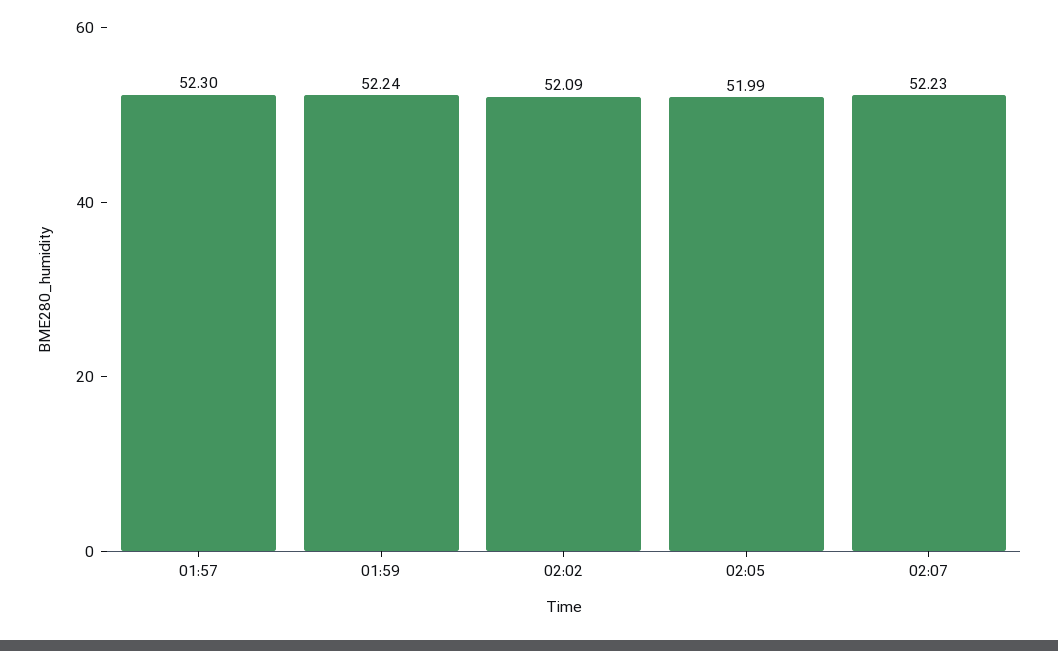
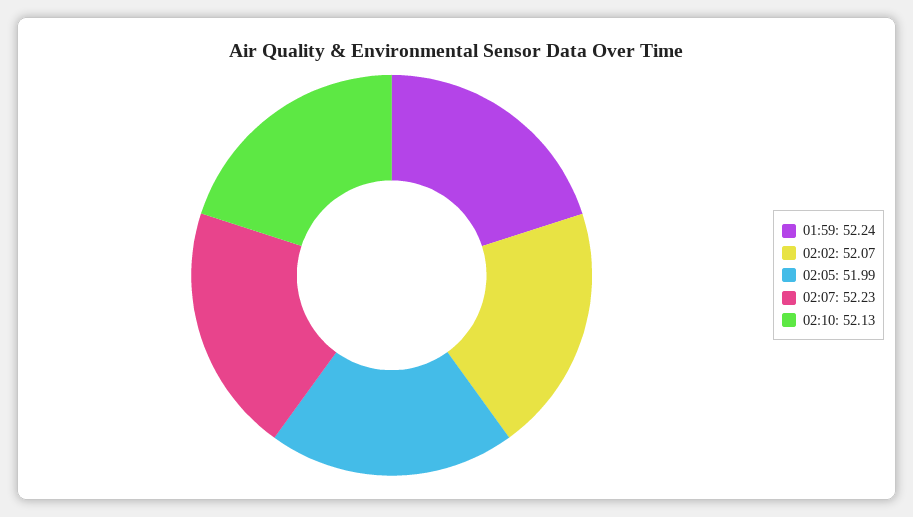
01:57: 52.3 -> none
02:02: 52.09 -> 52.07
02:10: none -> 52.13

